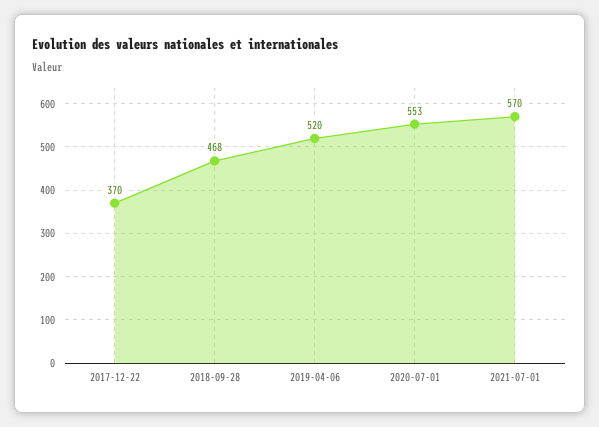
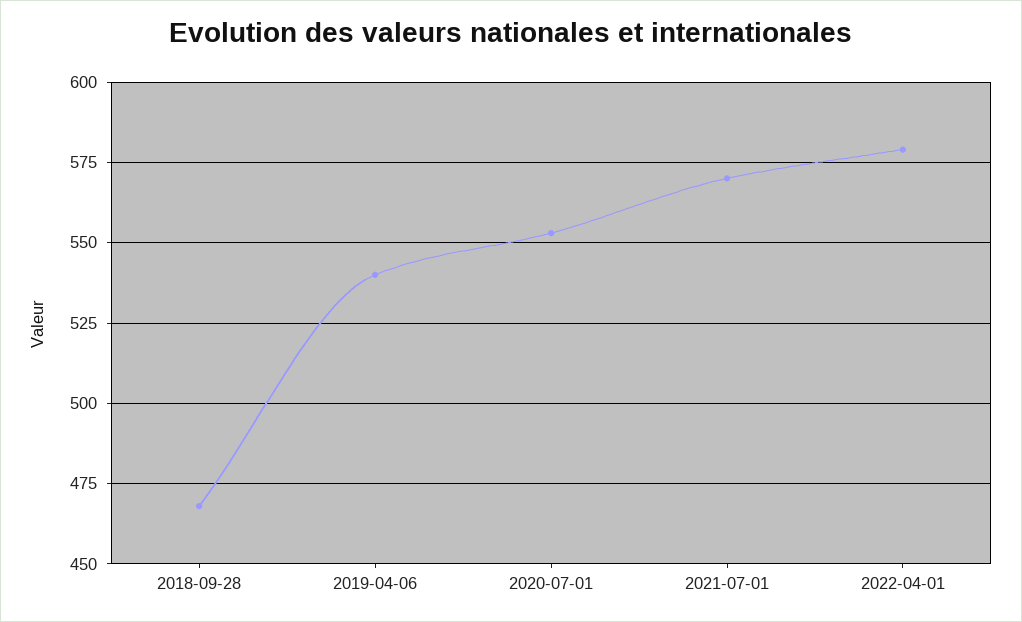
2017-12-22: 370 -> none
2019-04-06: 520 -> 540
2022-04-01: none -> 580

